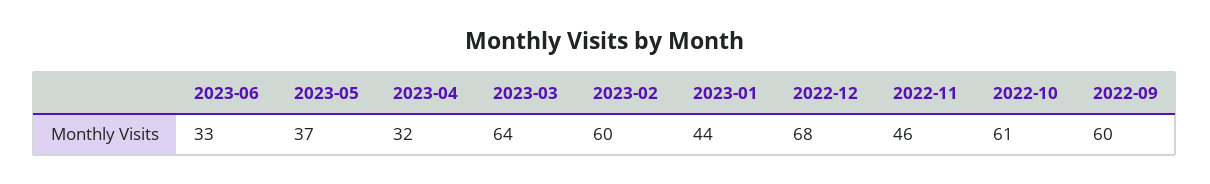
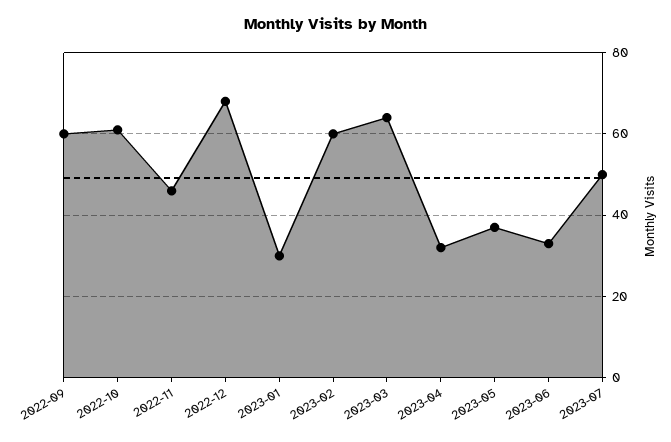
2023-01: 44 -> 30
2023-07: none -> 50

